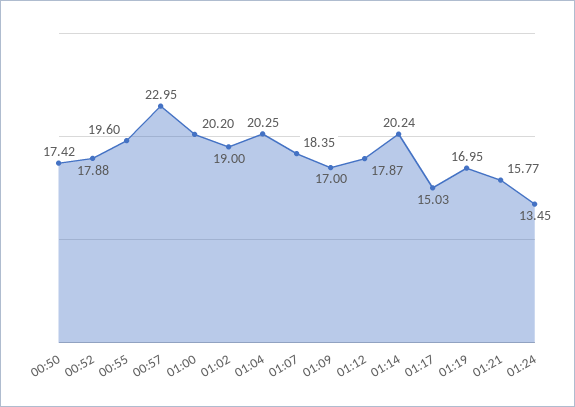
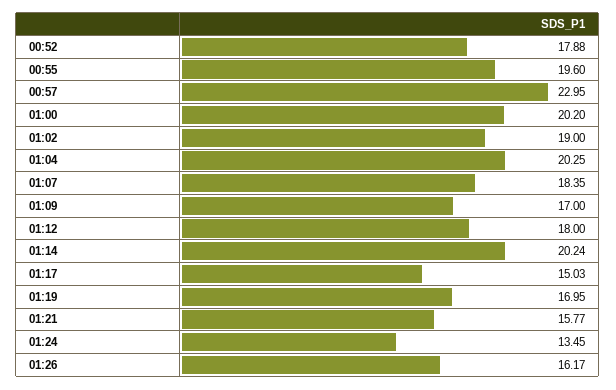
00:50: 17.42 -> none
01:12: 17.87 -> 18
01:26: none -> 16.17

